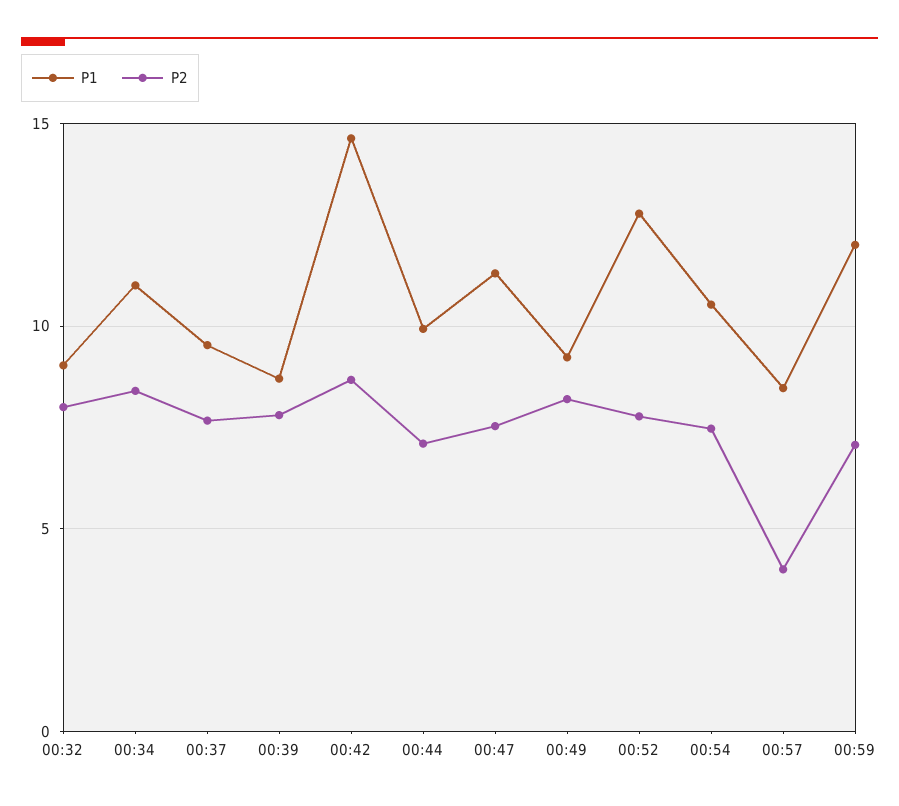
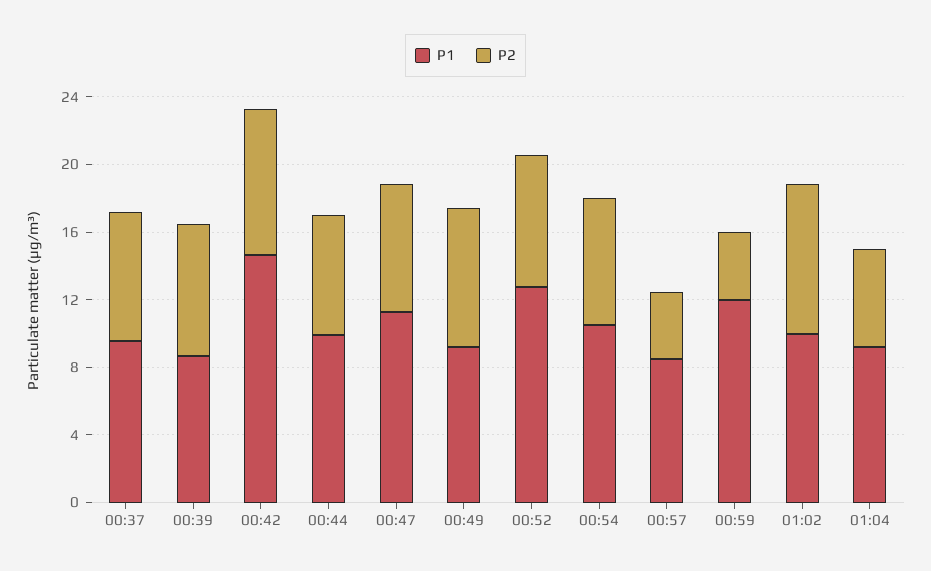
P1, 00:32: 9 -> none
P2, 00:32: 8 -> none
P1, 00:34: 11 -> none
P2, 00:34: 8.5 -> none
P2, 00:59: 7 -> 4
P1, 01:02: none -> 10
P2, 01:02: none -> 9
P1, 01:04: none -> 9
P2, 01:04: none -> 6

